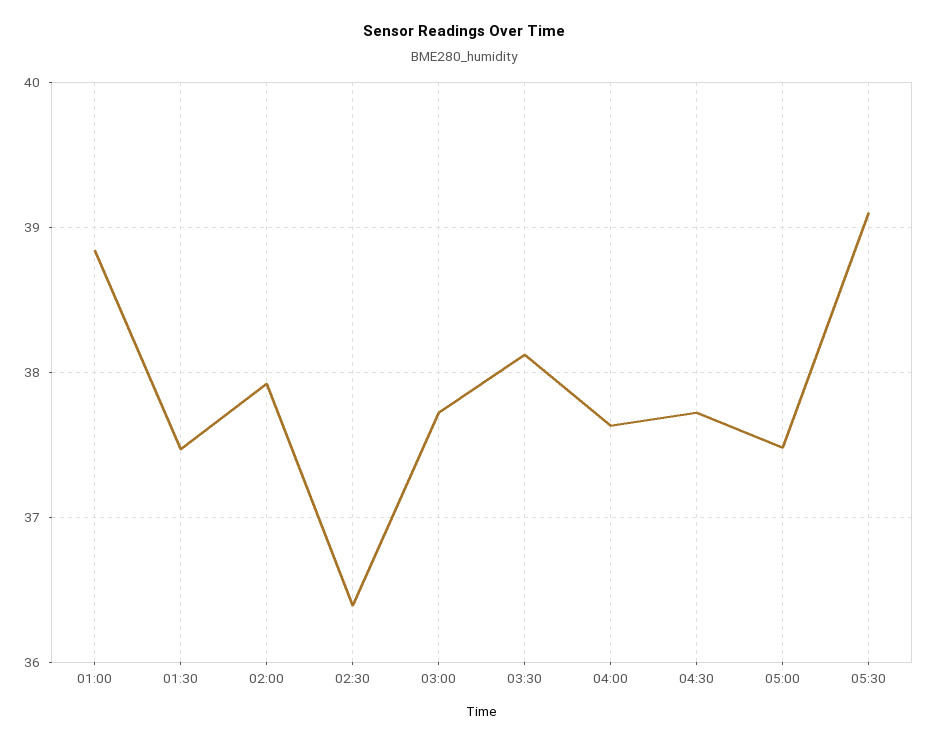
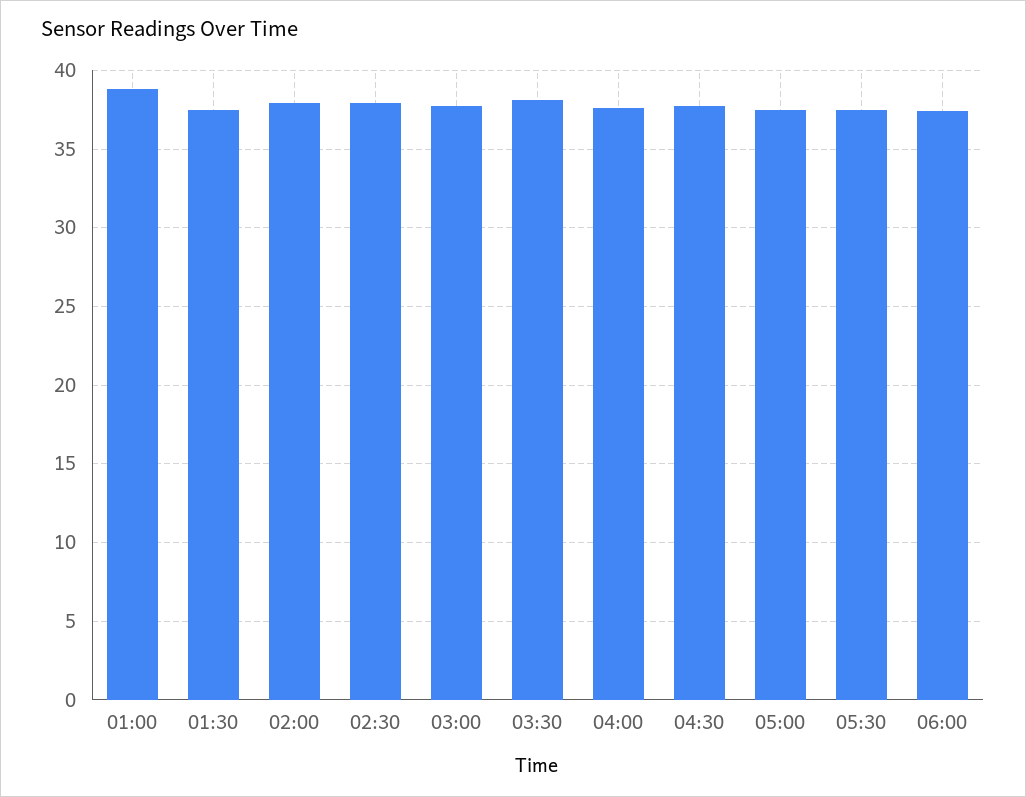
02:30: 36.4 -> 38
05:30: 39.1 -> 37.5
06:00: none -> 37.5

